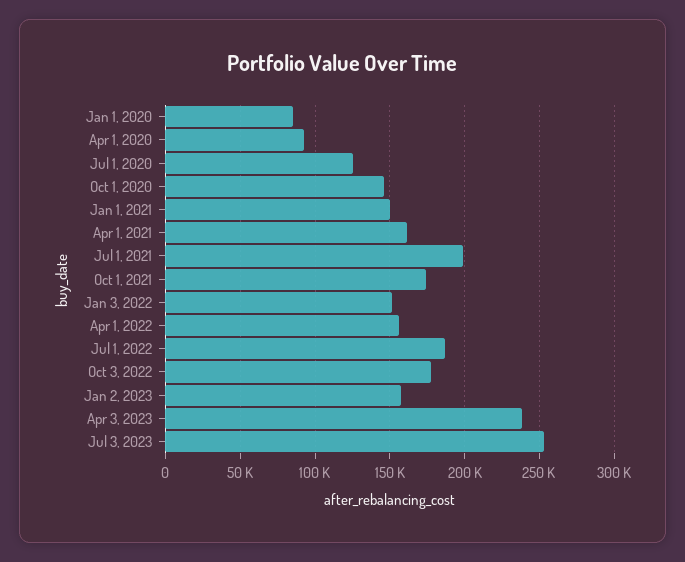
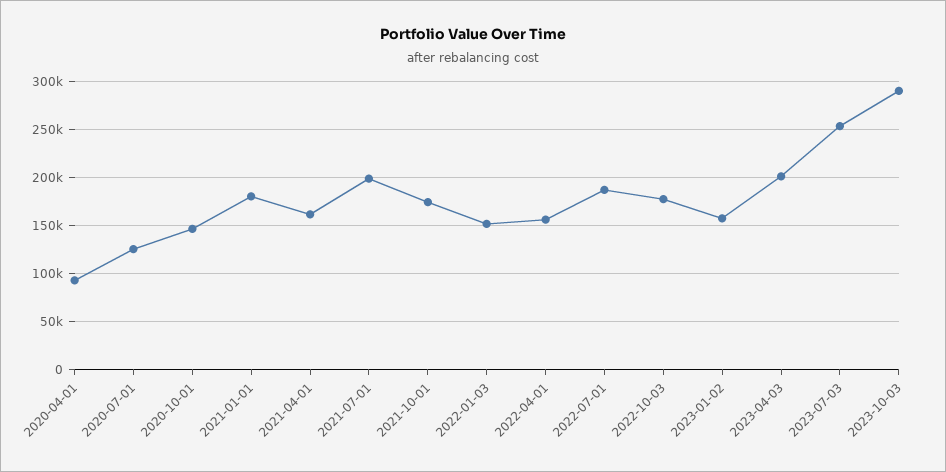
Jan 1, 2020: 85000 -> none
Jan 1, 2021: 150000 -> 180000
Apr 3, 2023: 240000 -> 200000
2023-10-03: none -> 290000

